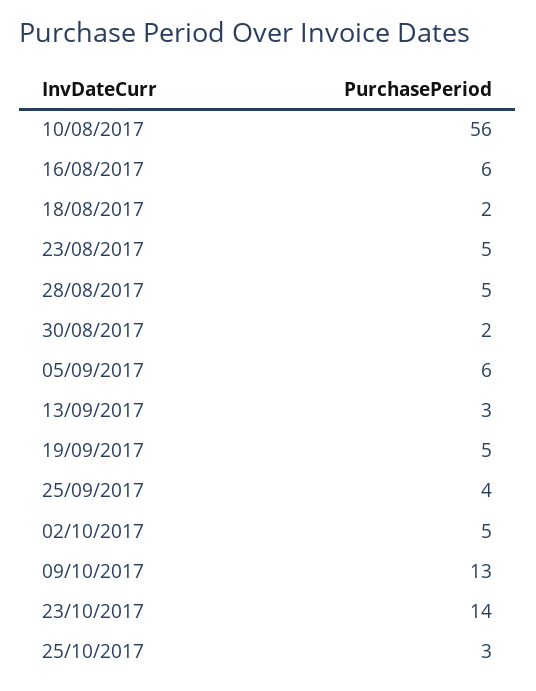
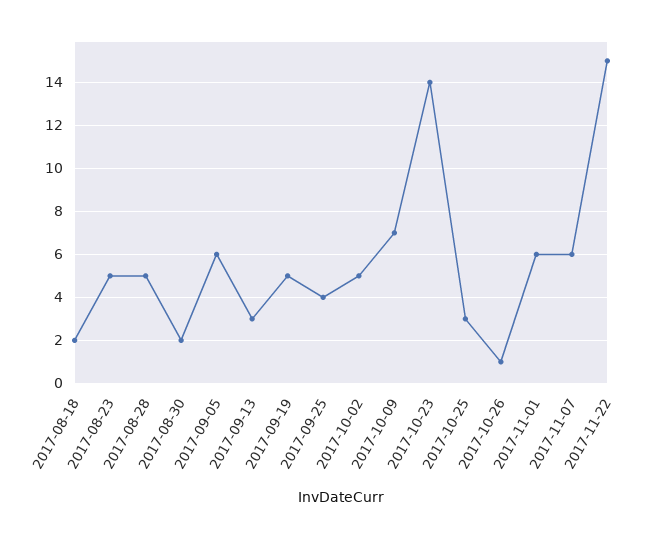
10/08/2017: 56 -> none
16/08/2017: 6 -> none
09/10/2017: 13 -> 7
2017-10-26: none -> 1
2017-11-01: none -> 6
2017-11-07: none -> 6
2017-11-22: none -> 15

